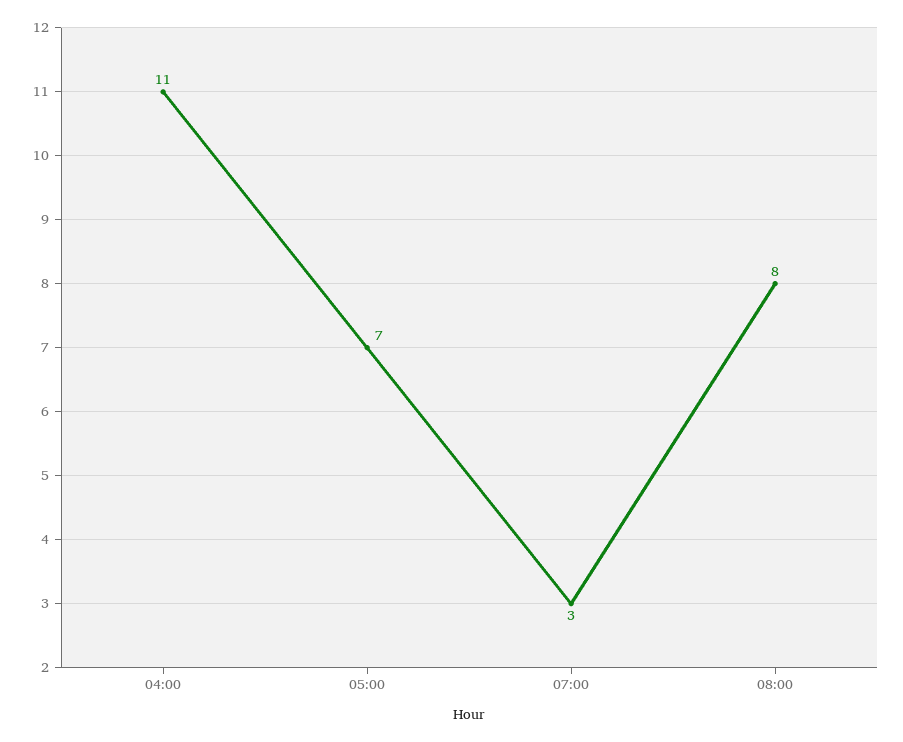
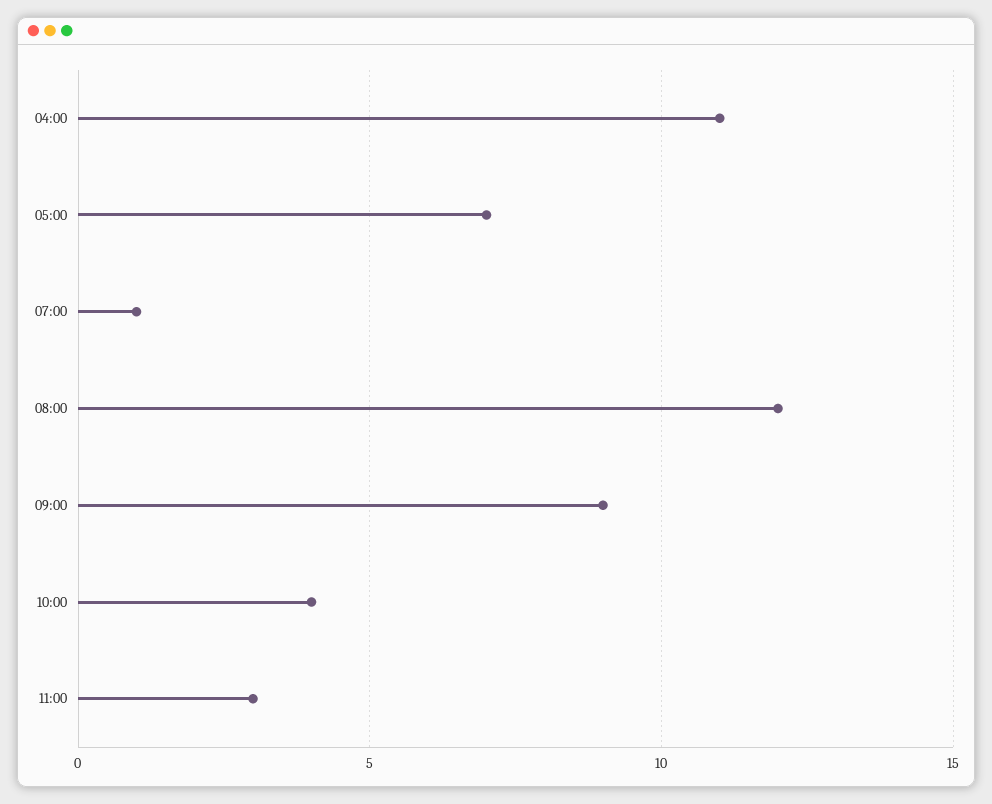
07:00: 3 -> 1
08:00: 8 -> 12
09:00: none -> 9
10:00: none -> 4
11:00: none -> 3

